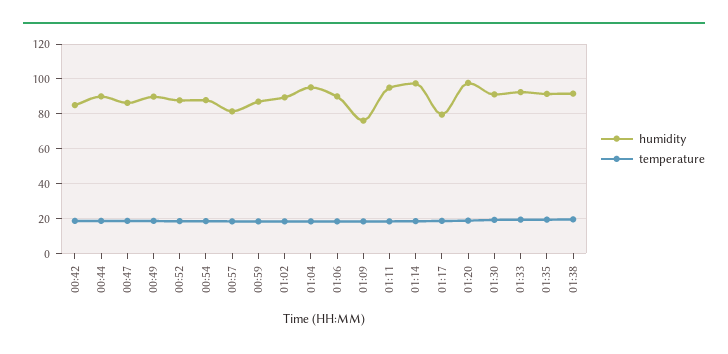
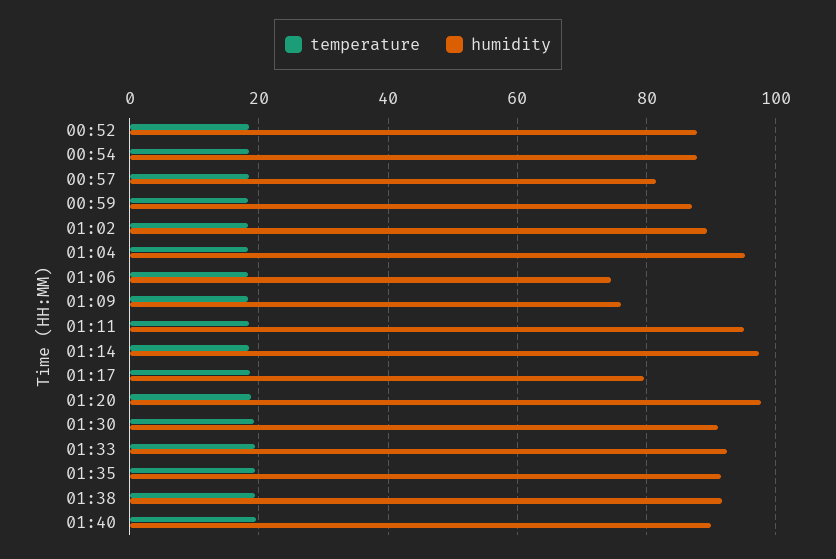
humidity, 00:42: 85 -> none
temperature, 00:42: 20 -> none
humidity, 00:44: 90 -> none
temperature, 00:44: 20 -> none
humidity, 00:47: 85 -> none
temperature, 00:47: 20 -> none
humidity, 00:49: 90 -> none
temperature, 00:49: 20 -> none
humidity, 01:06: 90 -> 74
temperature, 01:40: none -> 20
humidity, 01:40: none -> 90

